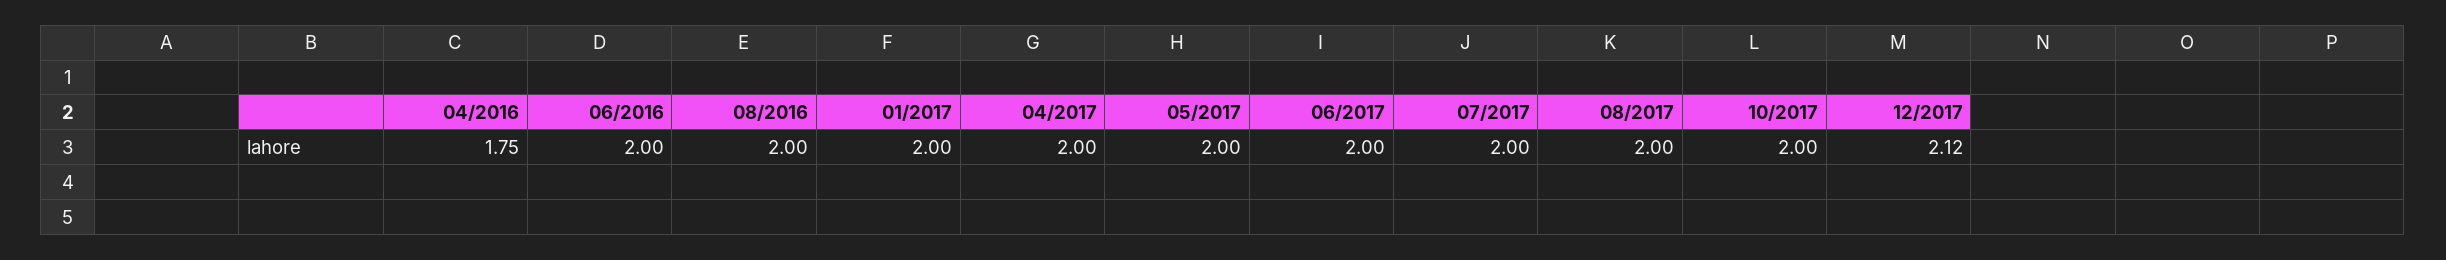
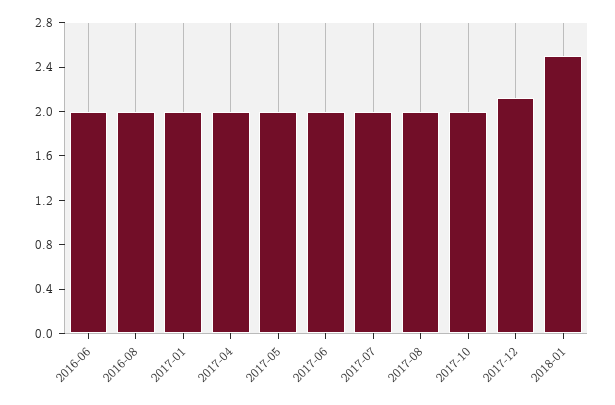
04/2016: 1.75 -> none
2018-01: none -> 2.5

